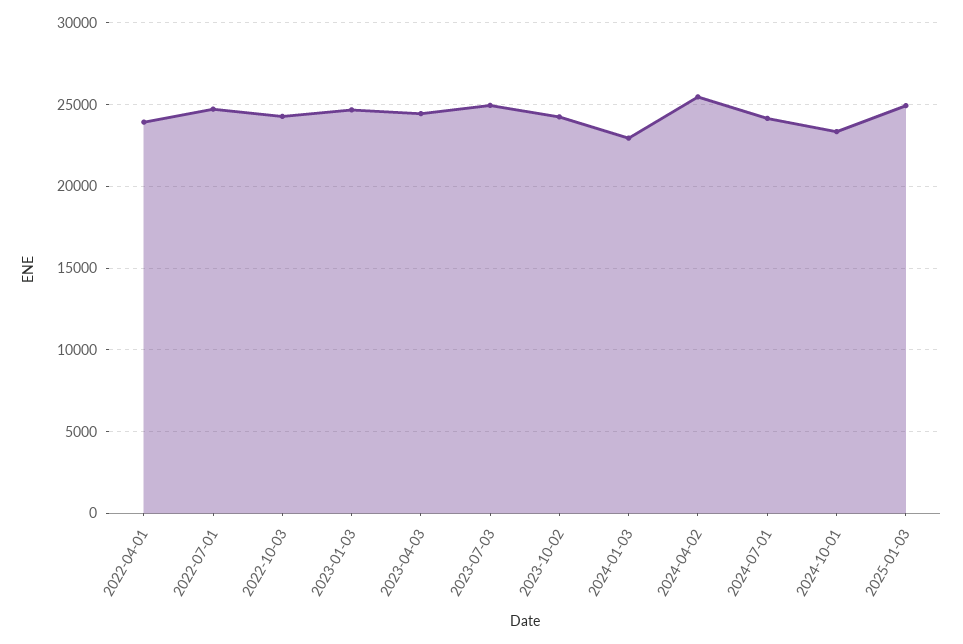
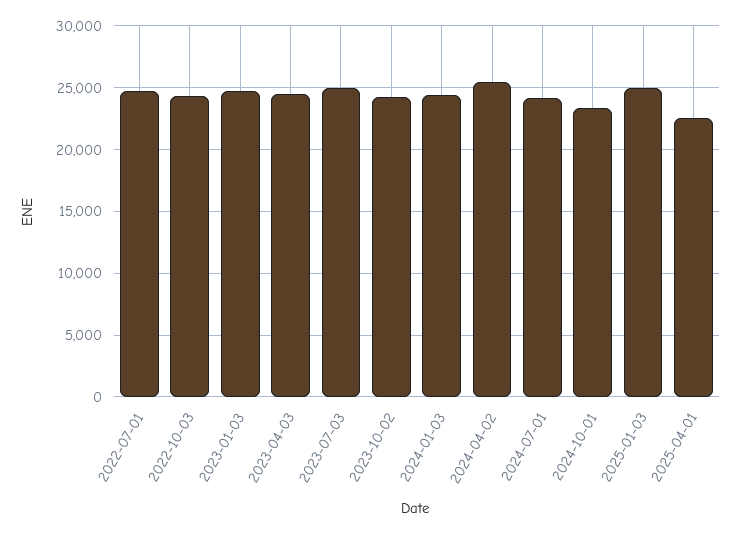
2022-04-01: 24000 -> none
2024-01-03: 23000 -> 24500
2025-04-01: none -> 22500

